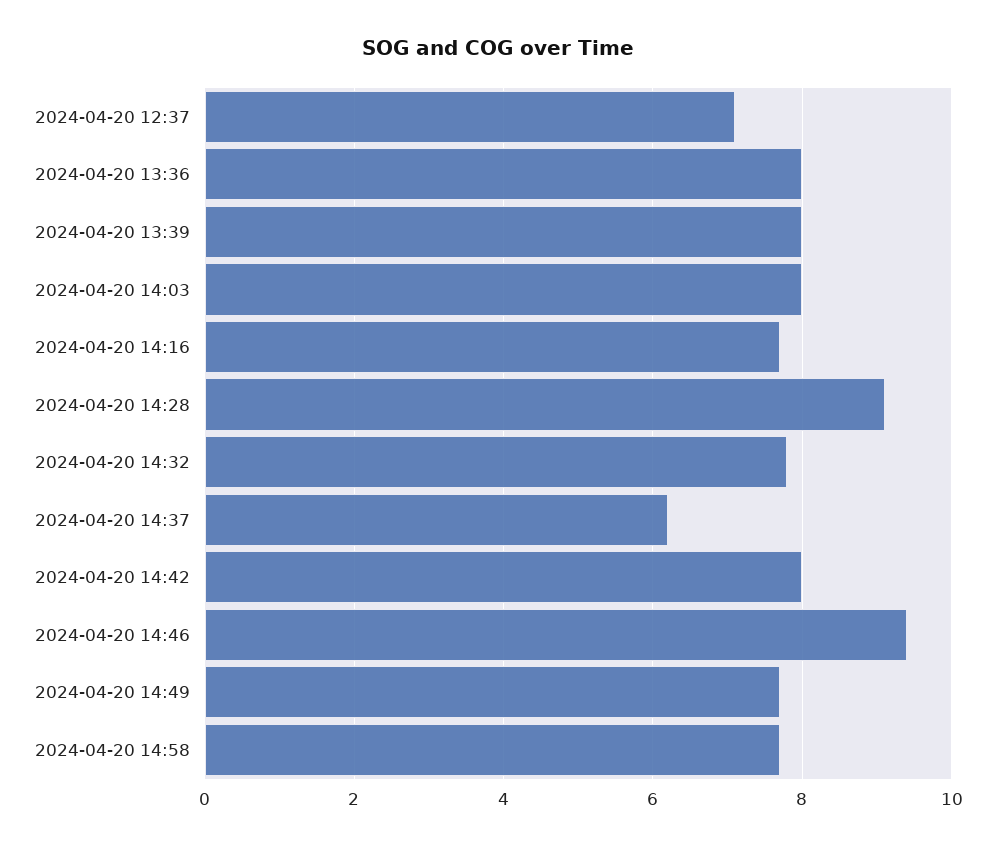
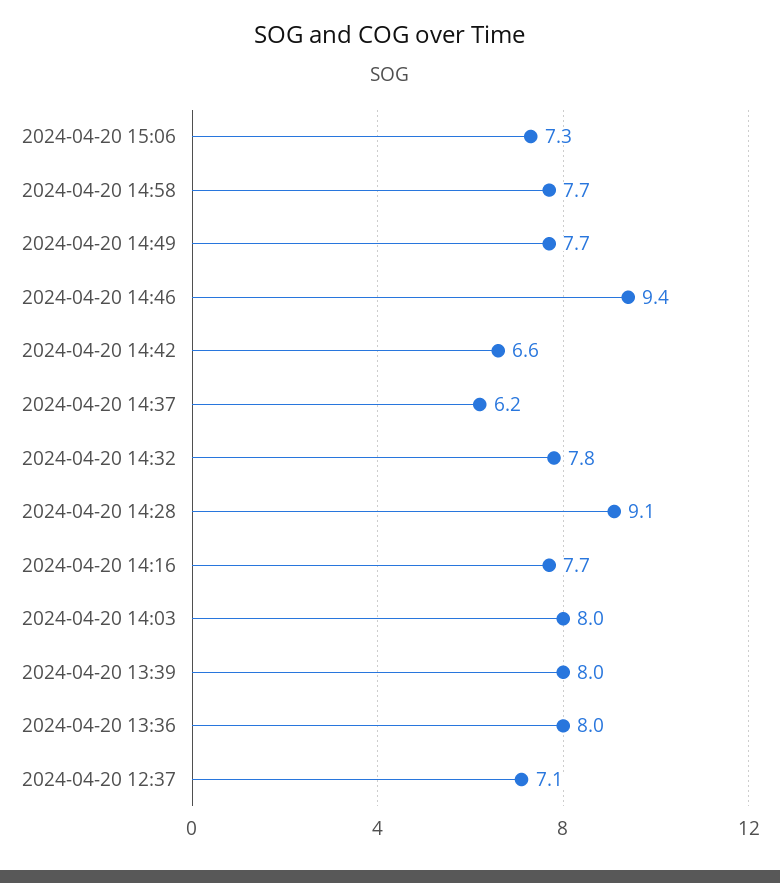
2024-04-20 14:42: 8 -> 6.6
2024-04-20 15:06: none -> 7.3

